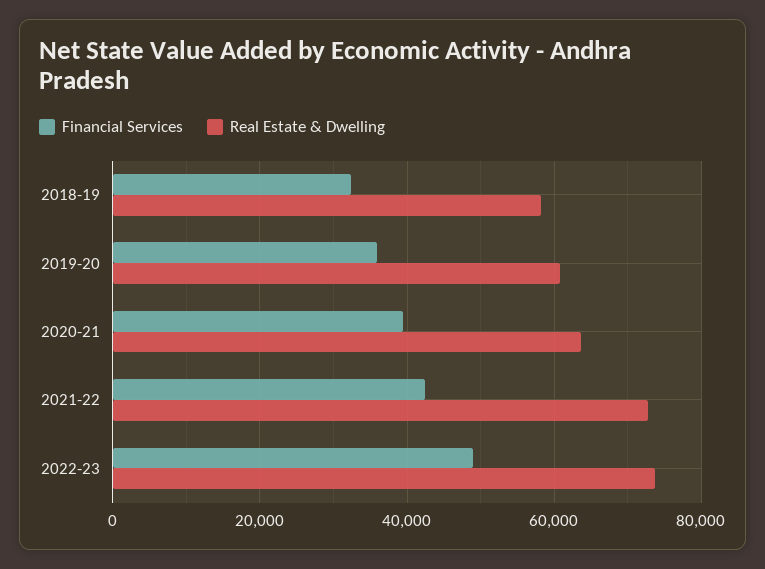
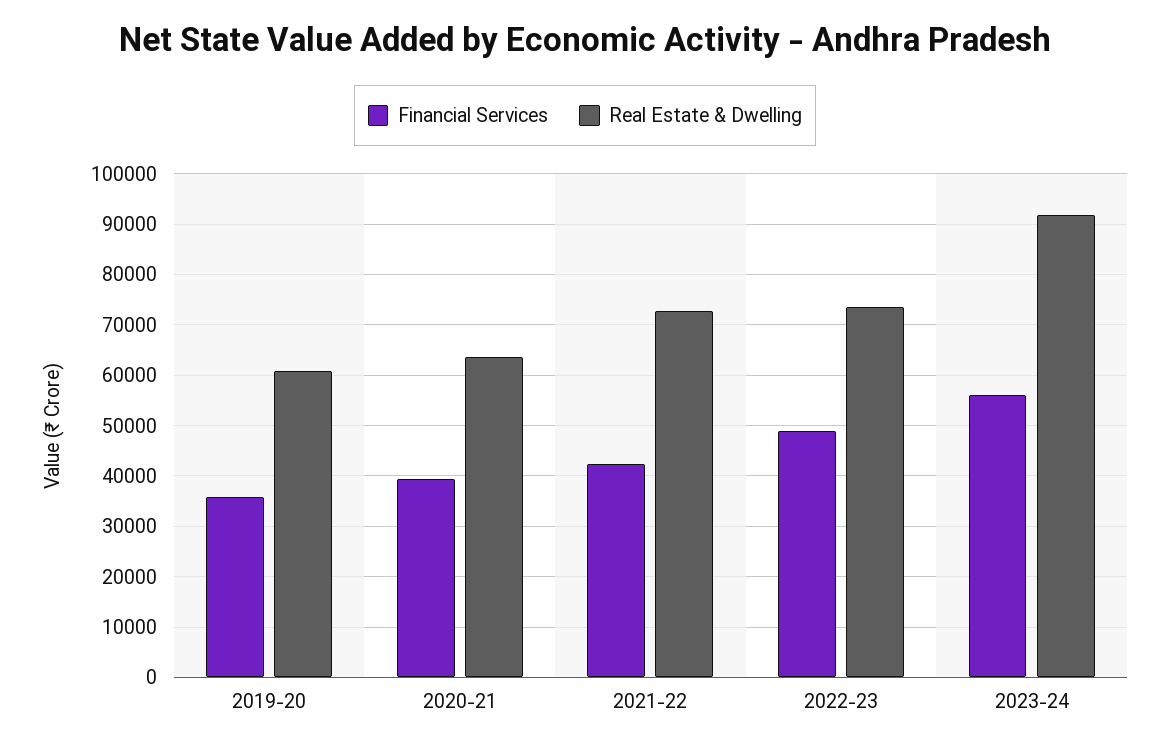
Financial Services, 2018-19: 32000 -> none
Real Estate & Dwelling, 2018-19: 58000 -> none
Financial Services, 2023-24: none -> 56000
Real Estate & Dwelling, 2023-24: none -> 92000

